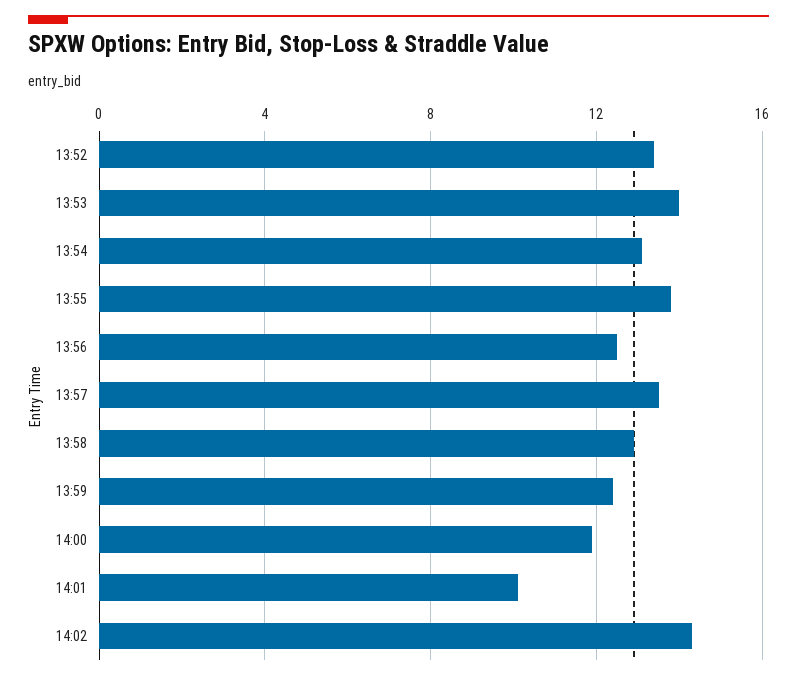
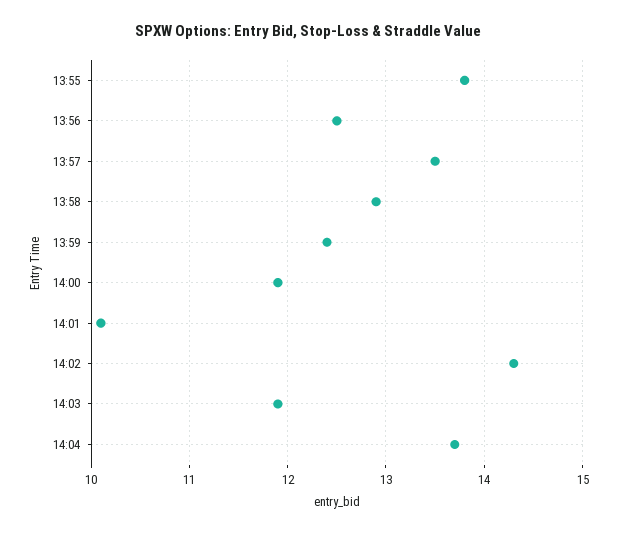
13:52: 13.5 -> none
13:53: 14 -> none
13:54: 13 -> none
14:03: none -> 11.9
14:04: none -> 13.7

